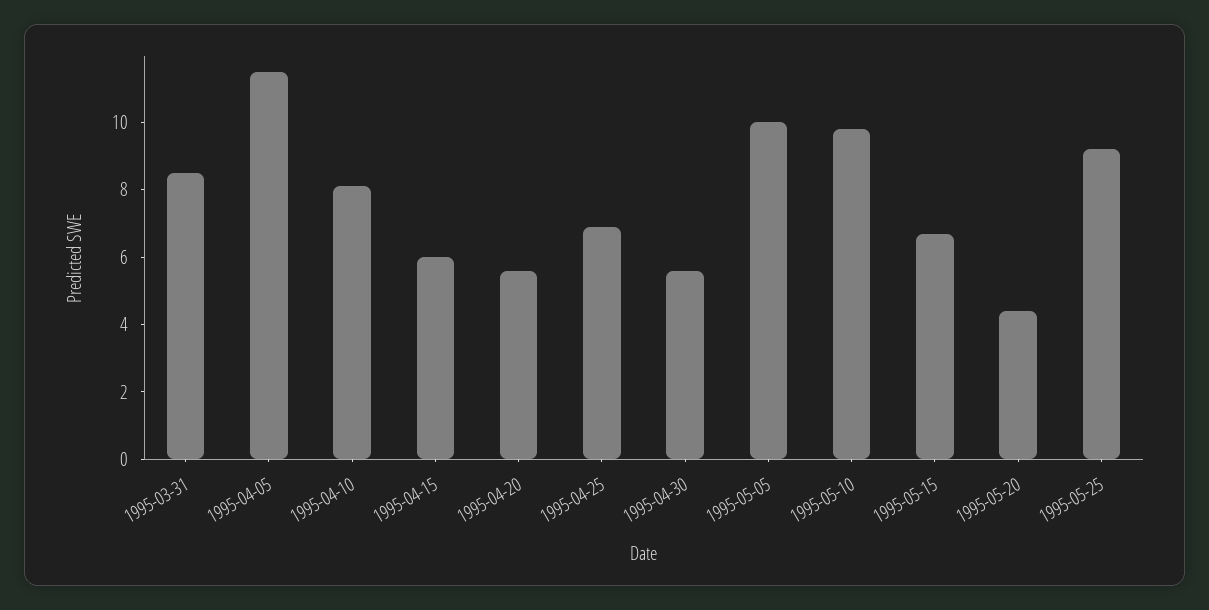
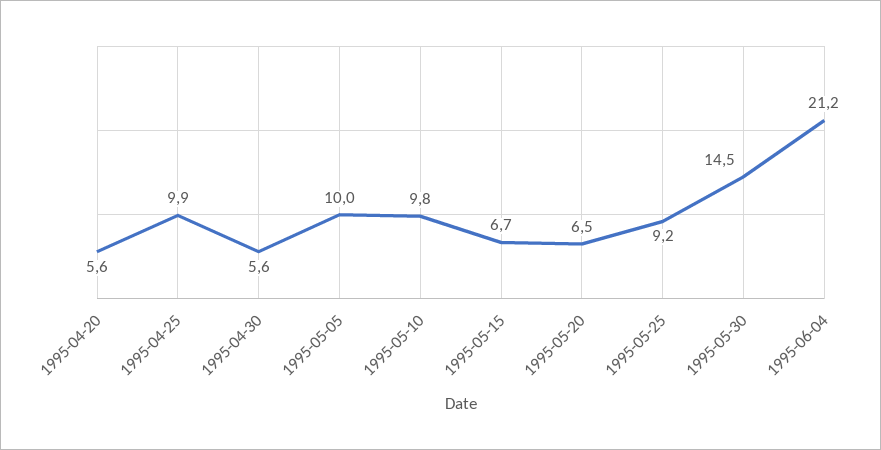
1995-03-31: 8.5 -> none
1995-04-05: 11.5 -> none
1995-04-10: 8 -> none
1995-04-15: 6 -> none
1995-04-25: 7 -> 9.9
1995-05-20: 4.5 -> 6.5
1995-05-30: none -> 14.5
1995-06-04: none -> 21.2

